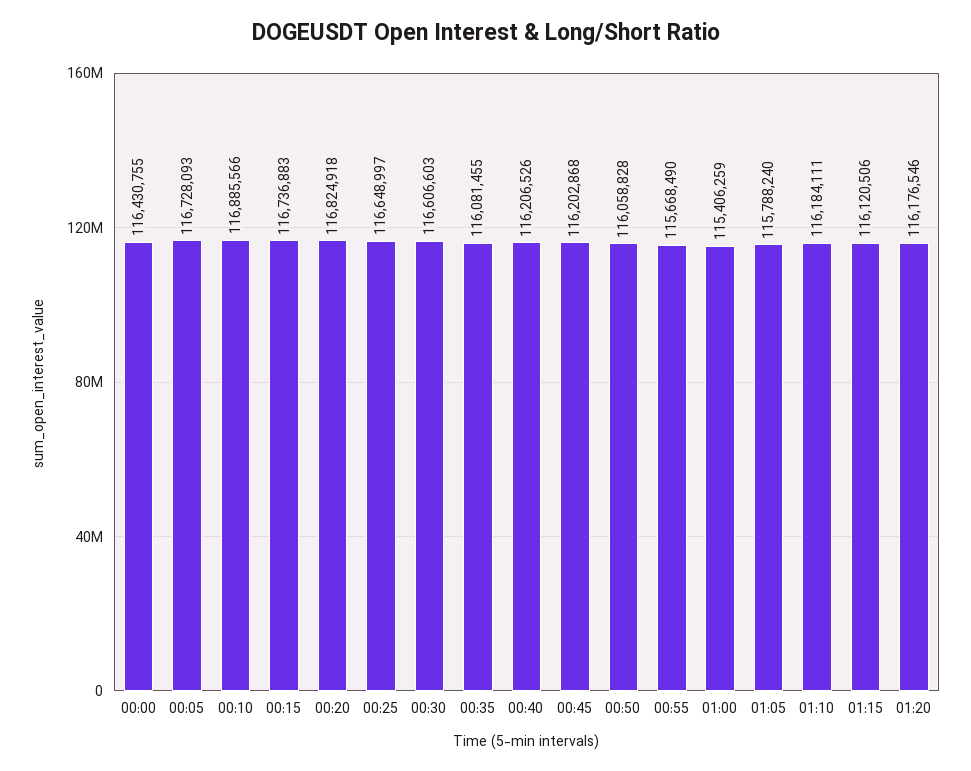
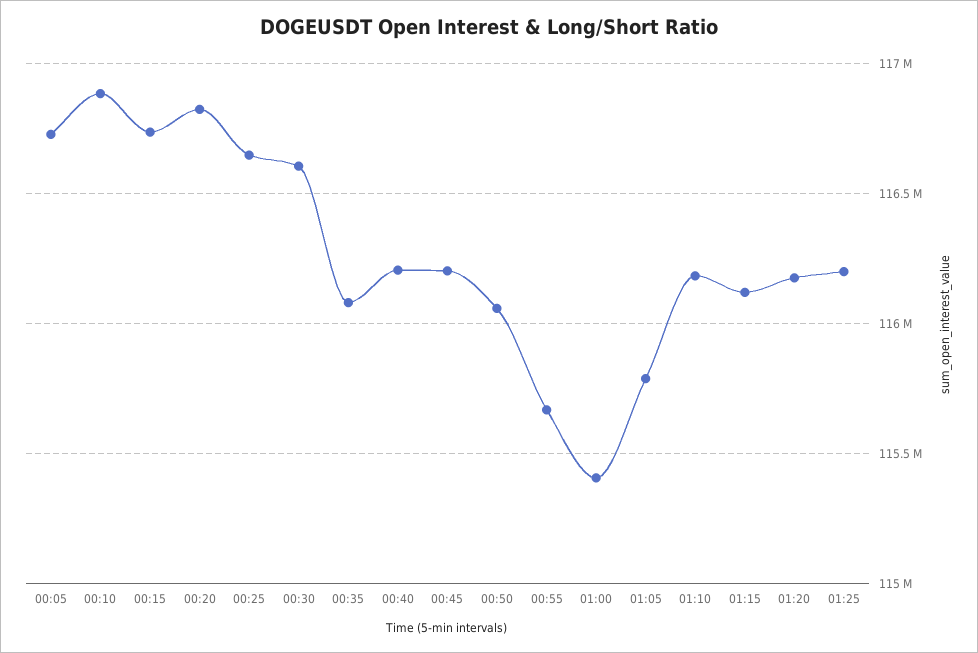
00:00: 116430755 -> none
01:25: none -> 116200000

